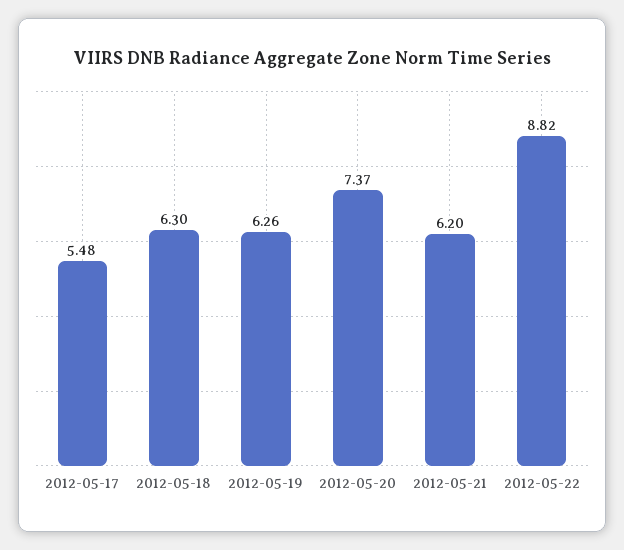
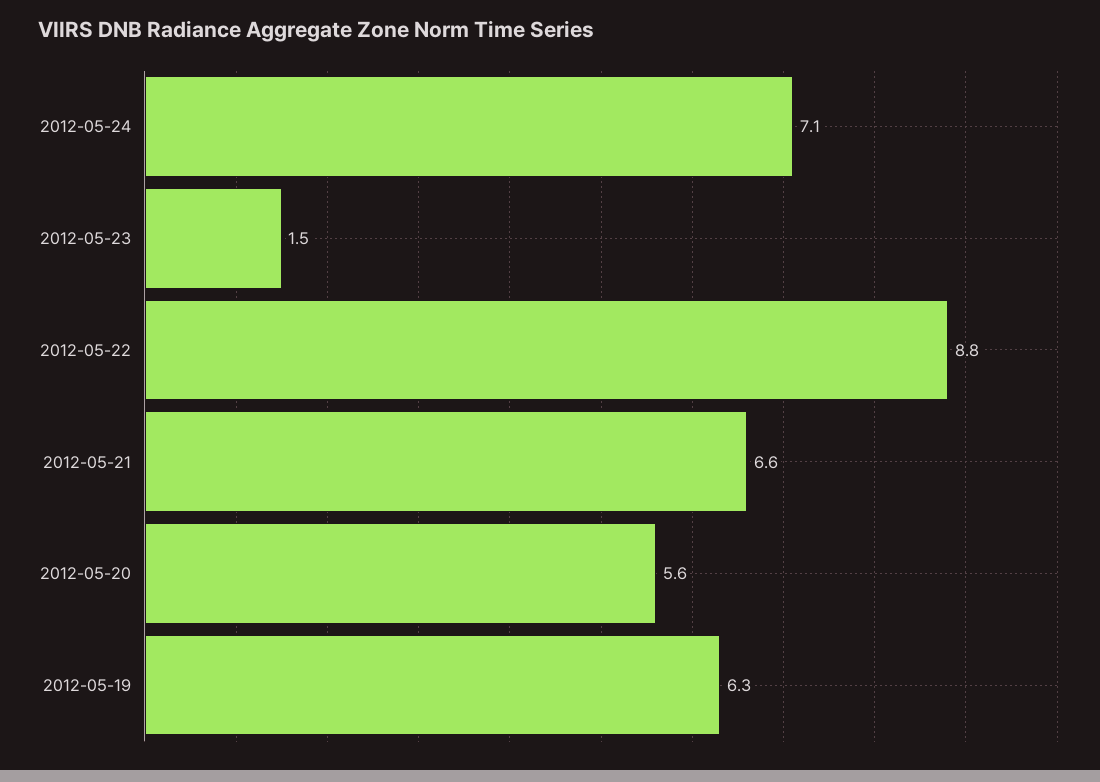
2012-05-17: 5.48 -> none
2012-05-18: 6.3 -> none
2012-05-20: 7.37 -> 5.6
2012-05-21: 6.2 -> 6.6
2012-05-24: none -> 7.1
2012-05-23: none -> 1.5

